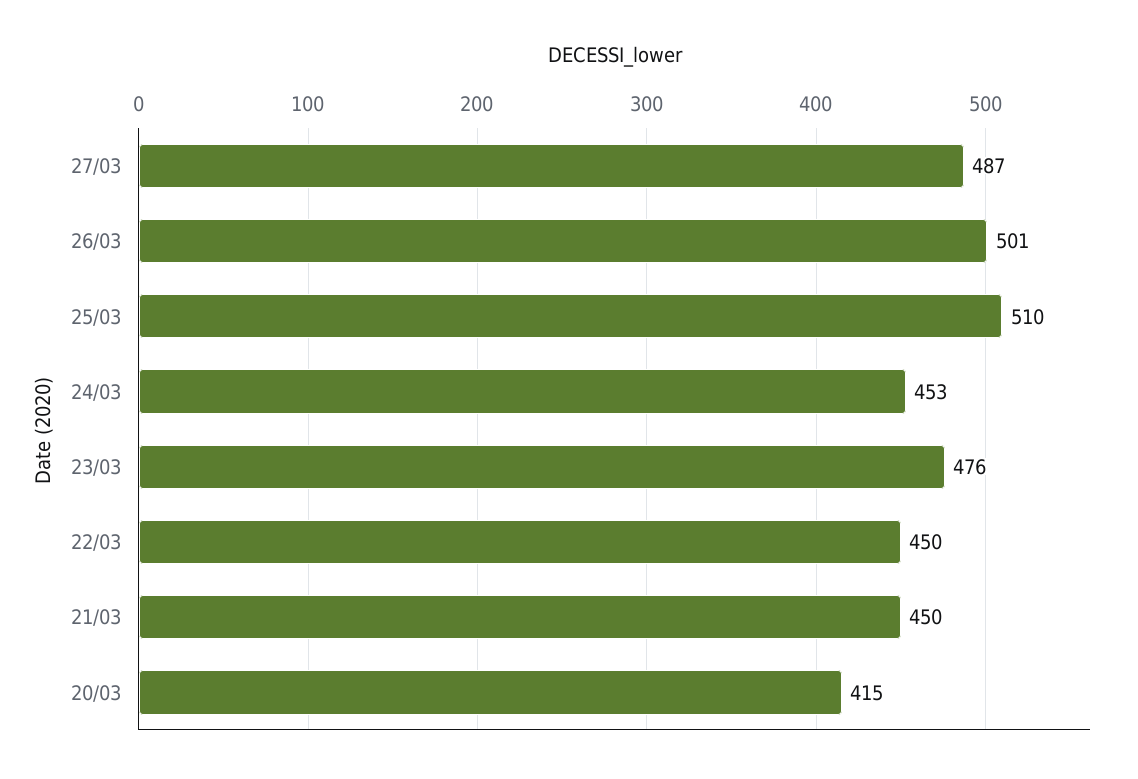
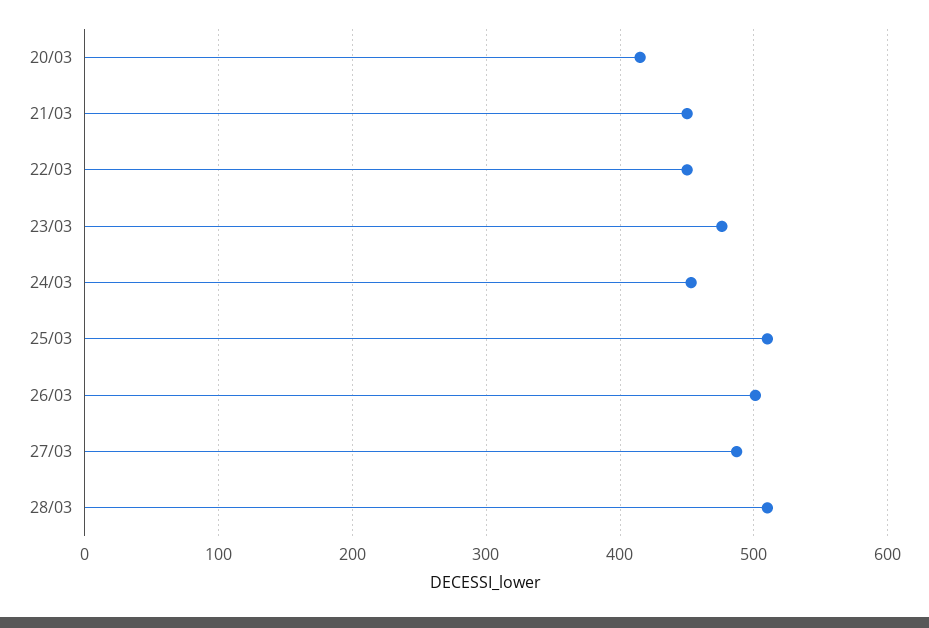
28/03: none -> 510

